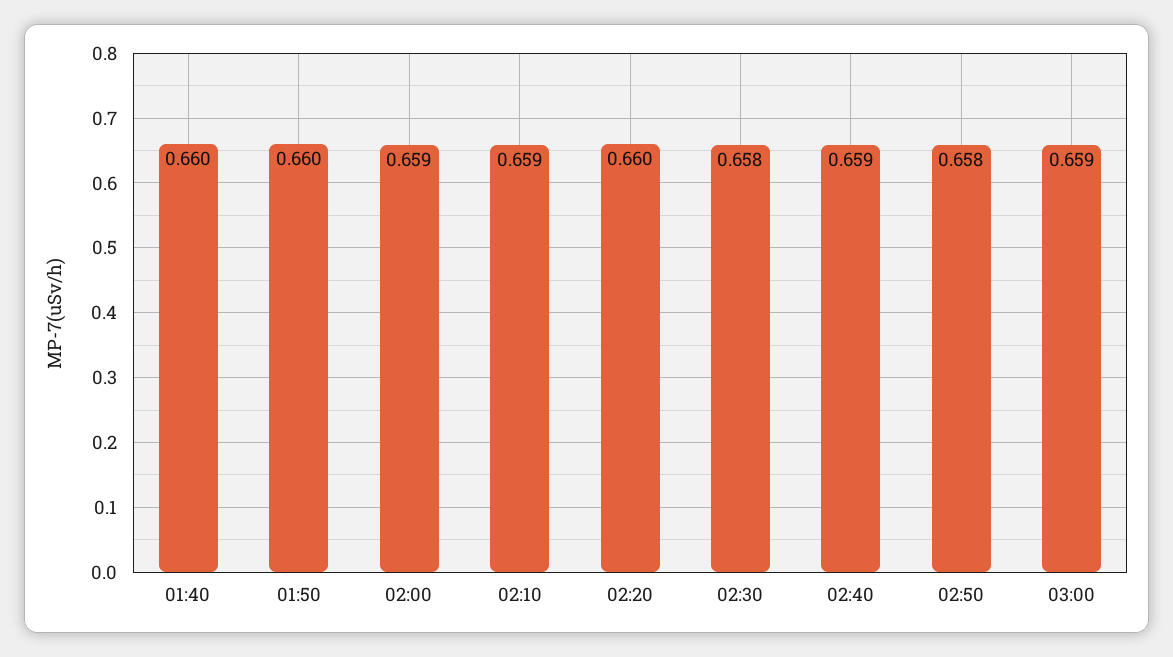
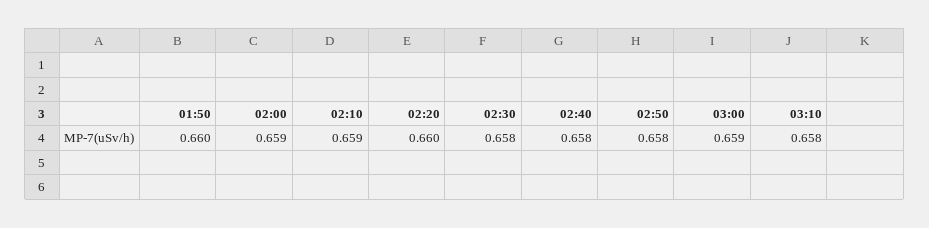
01:40: 0.66 -> none
02:40: 0.659 -> 0.658
03:10: none -> 0.658

